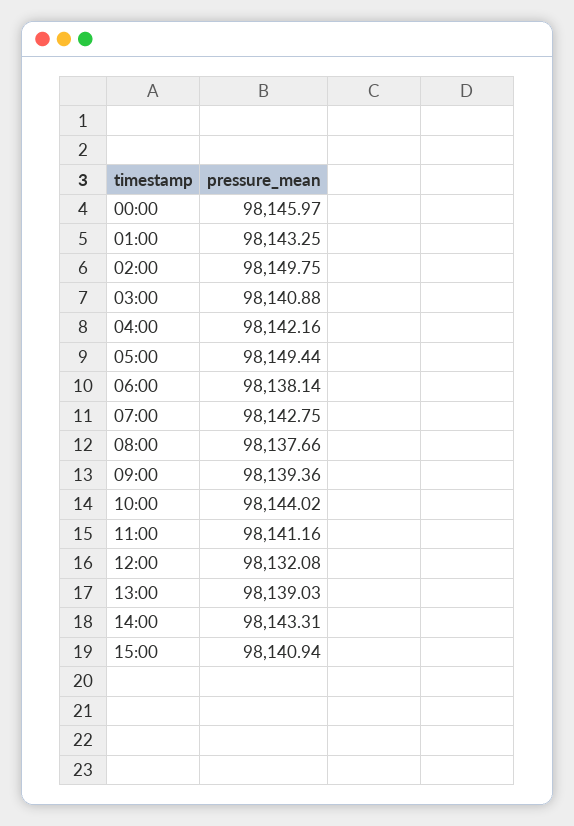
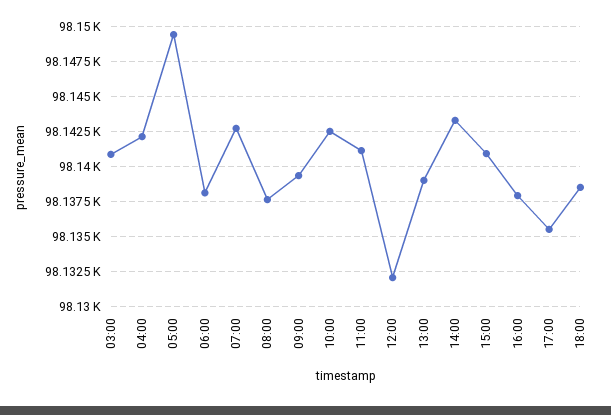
00:00: 98145.97 -> none
01:00: 98143.25 -> none
02:00: 98149.75 -> none
10:00: 98144.02 -> 98142.5
16:00: none -> 98138
17:00: none -> 98135.5
18:00: none -> 98138.5

